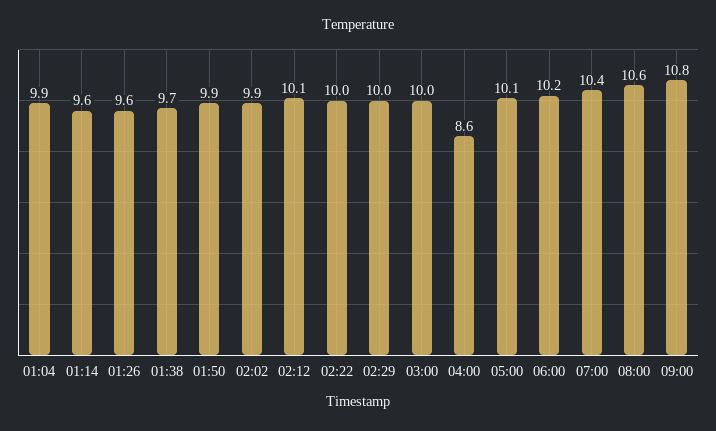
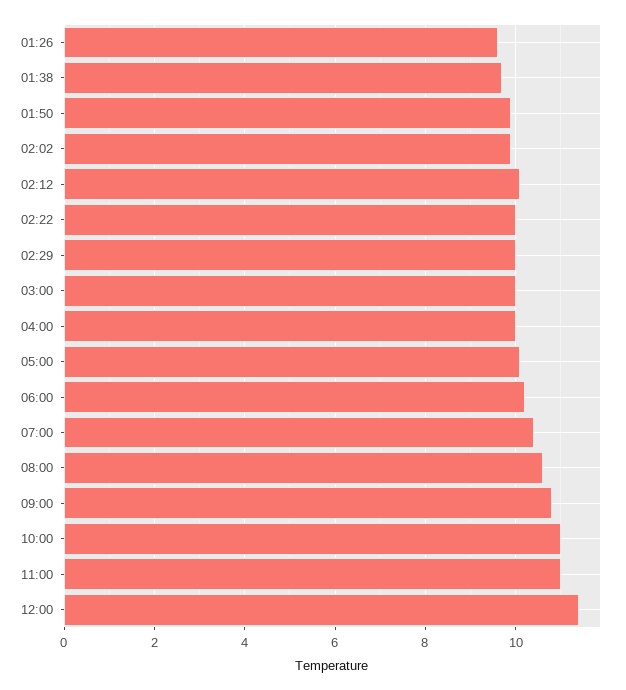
01:04: 9.9 -> none
01:14: 9.6 -> none
04:00: 8.6 -> 10
10:00: none -> 11
11:00: none -> 11
12:00: none -> 11.5

